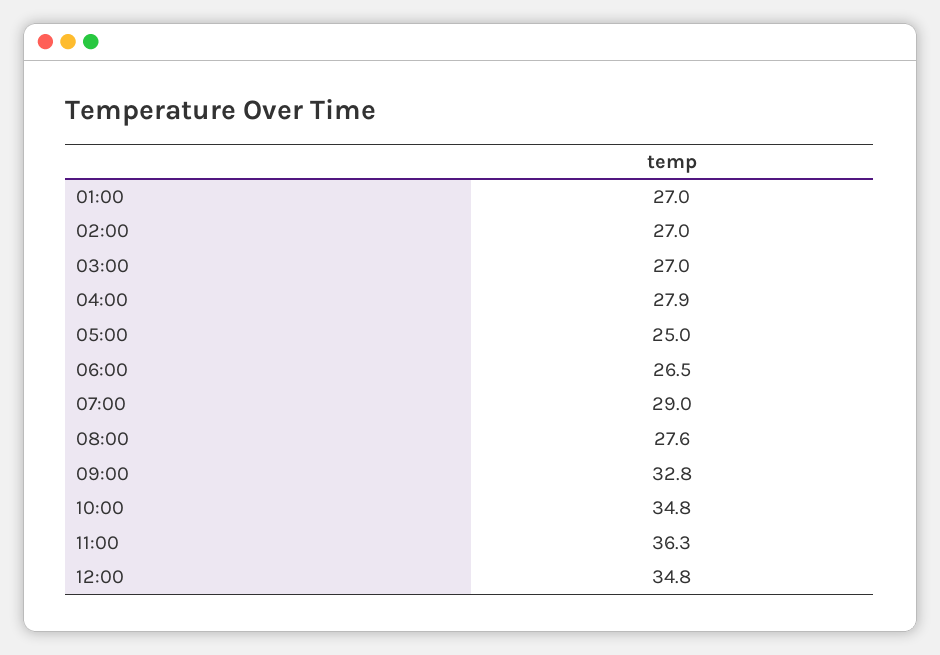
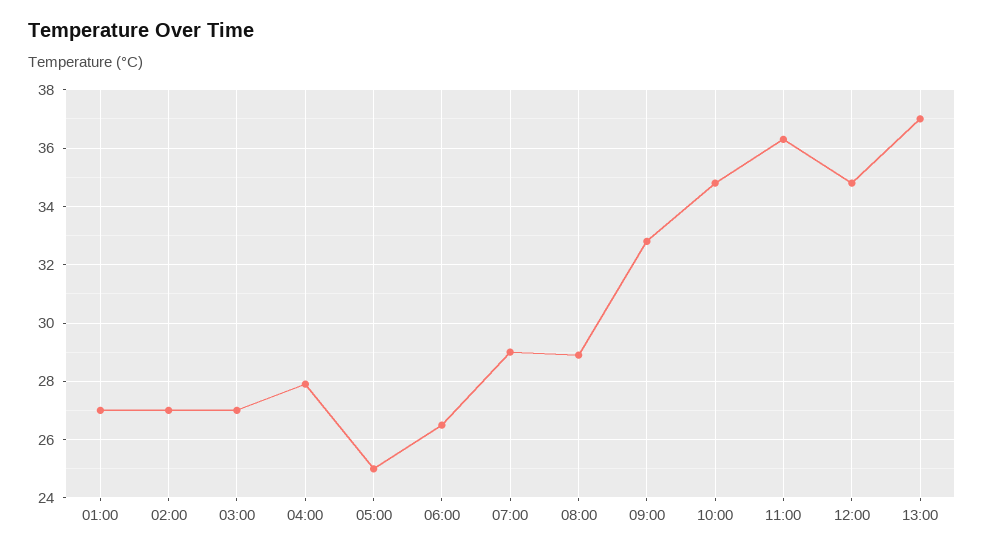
08:00: 27.6 -> 29
13:00: none -> 37

